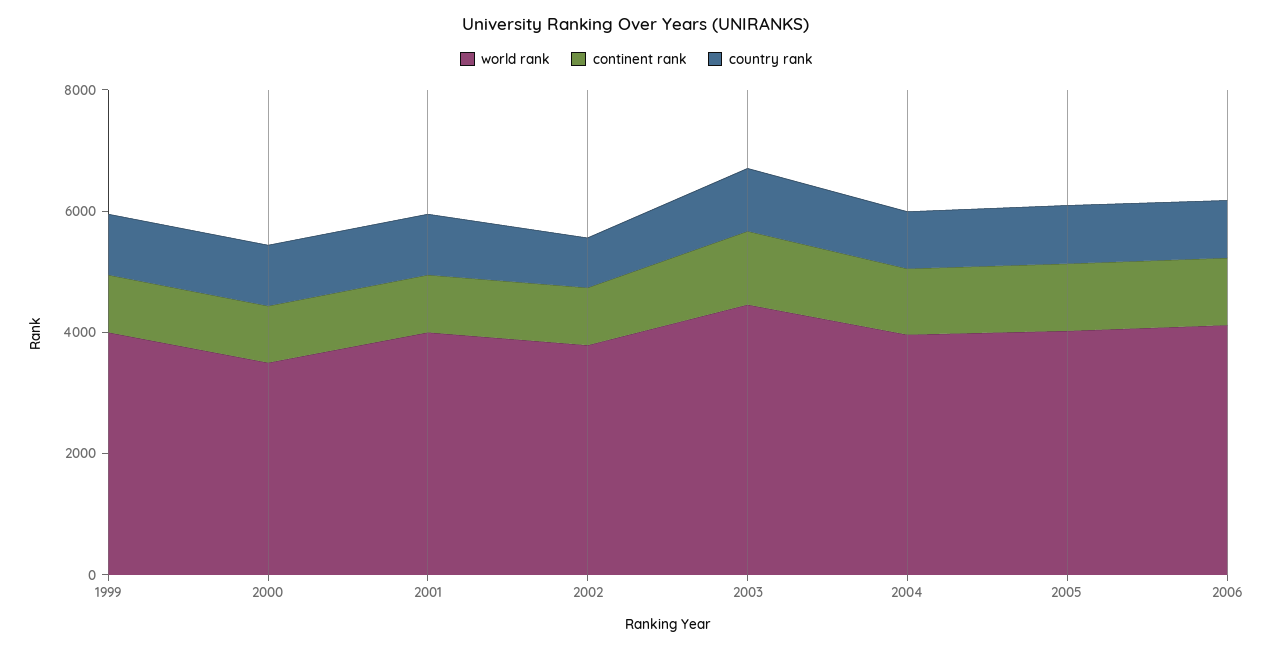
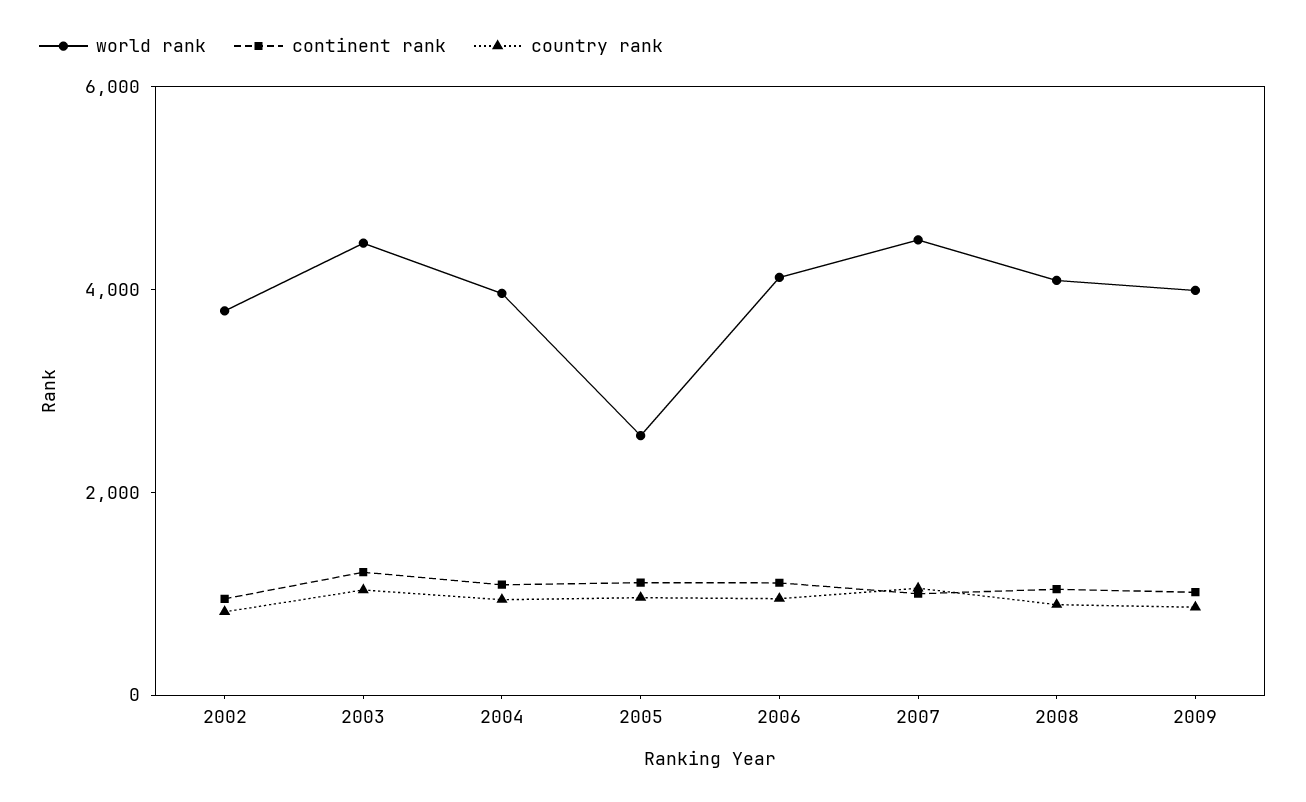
world rank, 1999: 4000 -> none
continent rank, 1999: 1000 -> none
country rank, 1999: 1000 -> none
world rank, 2000: 3500 -> none
continent rank, 2000: 1000 -> none
country rank, 2000: 1000 -> none
world rank, 2001: 4000 -> none
continent rank, 2001: 1000 -> none
country rank, 2001: 1000 -> none
world rank, 2005: 4000 -> 2500
world rank, 2007: none -> 4500
continent rank, 2007: none -> 1000
country rank, 2007: none -> 1000
world rank, 2008: none -> 4000
continent rank, 2008: none -> 1000
country rank, 2008: none -> 1000
world rank, 2009: none -> 4000
continent rank, 2009: none -> 1000
country rank, 2009: none -> 1000

